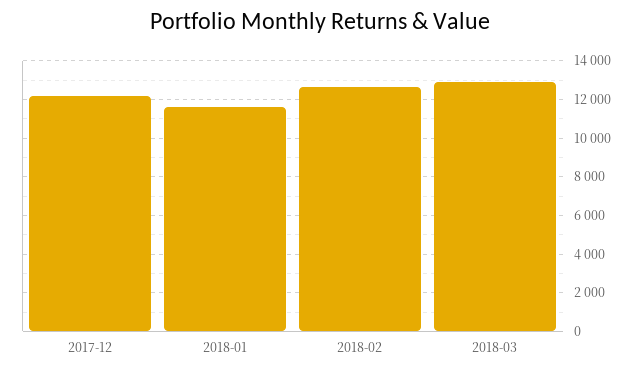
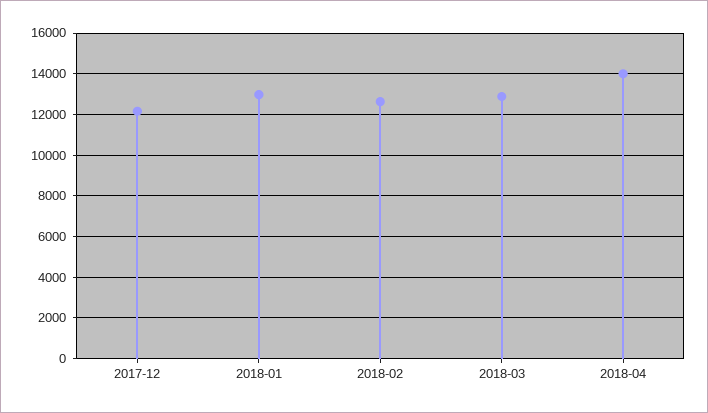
2018-01: 11500 -> 13000
2018-04: none -> 14000

